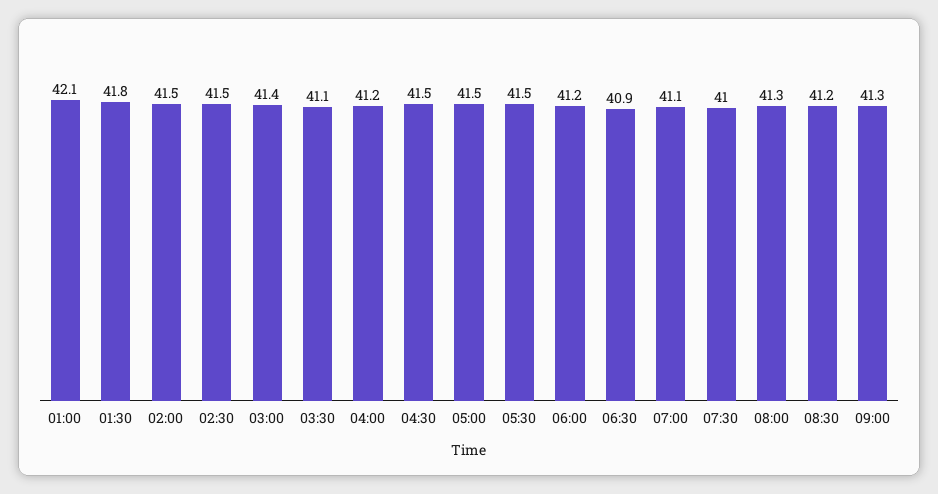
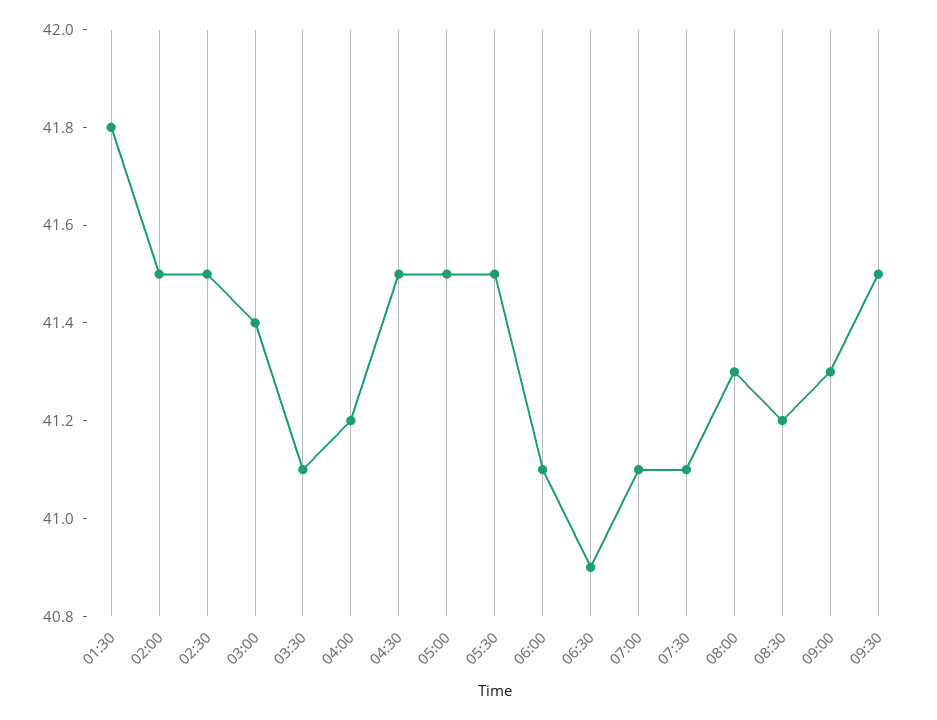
01:00: 42.1 -> none
06:00: 41.2 -> 41.1
07:30: 41 -> 41.1
09:30: none -> 41.5

